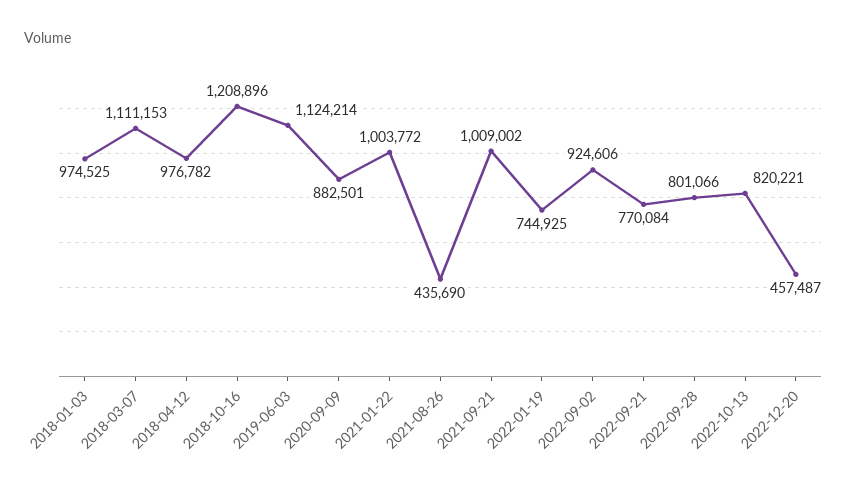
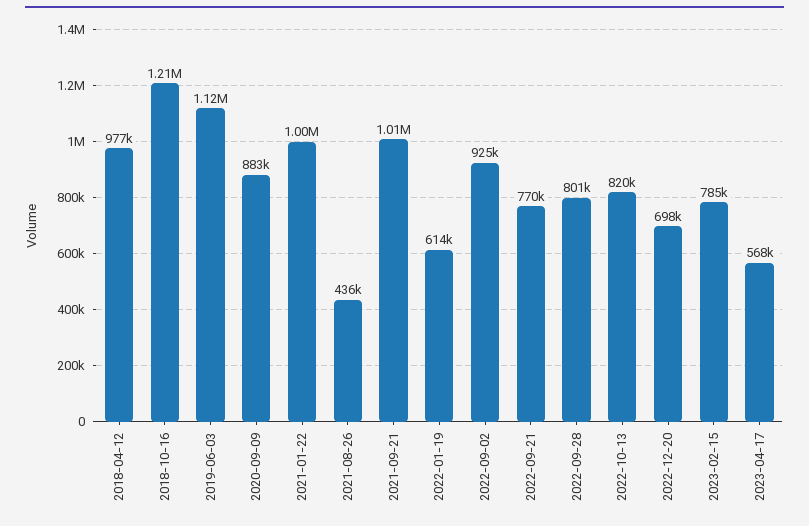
2018-01-03: 974525 -> none
2018-03-07: 1111153 -> none
2022-01-19: 744925 -> 614000
2022-12-20: 457487 -> 698000
2023-02-15: none -> 785000
2023-04-17: none -> 568000

